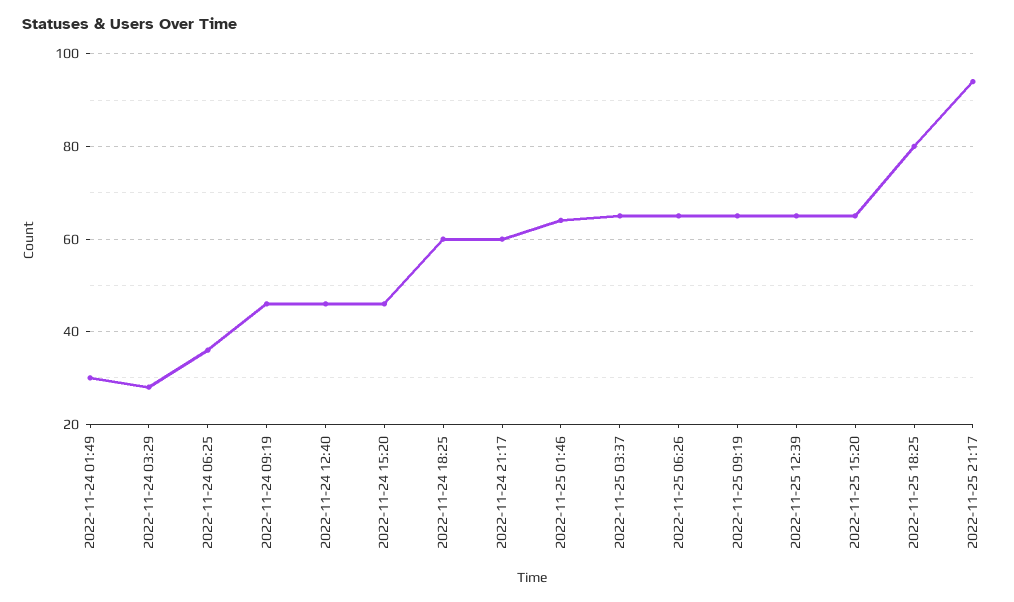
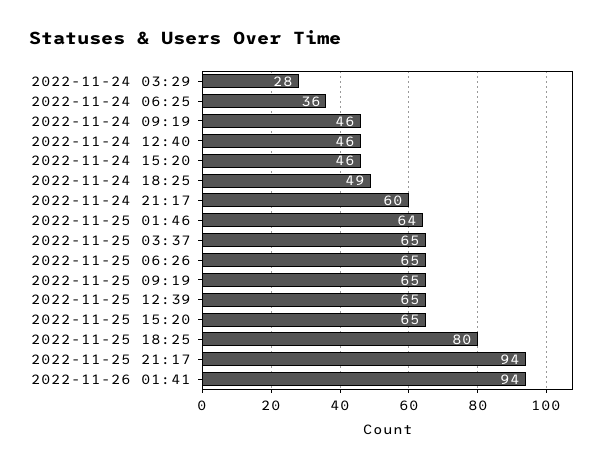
2022-11-24 01:49: 30 -> none
2022-11-24 18:25: 60 -> 49
2022-11-26 01:41: none -> 94

